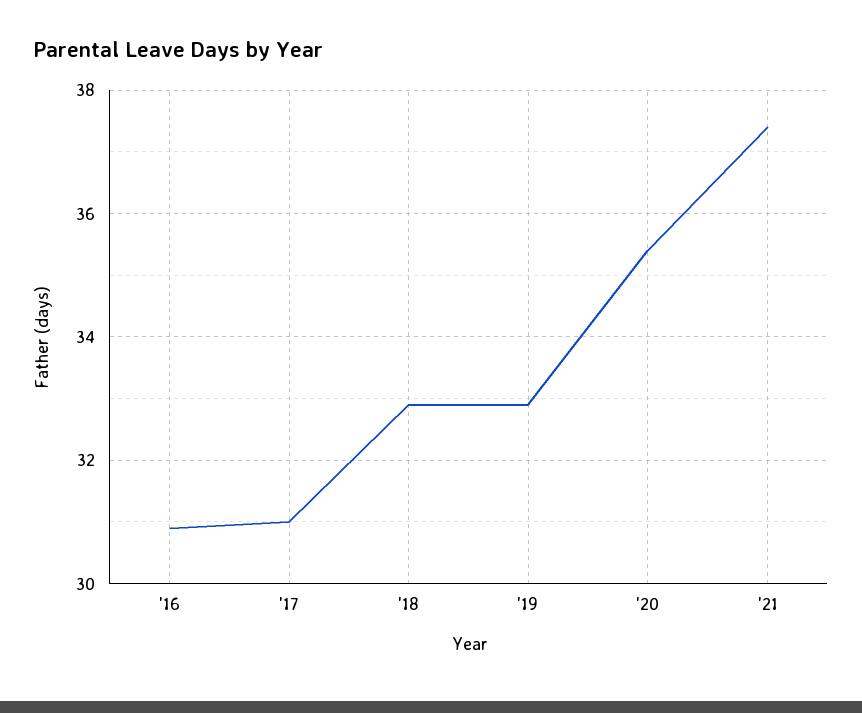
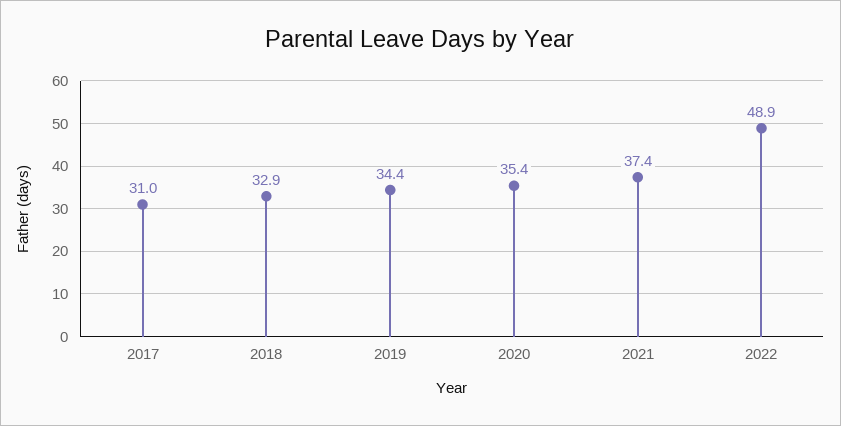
'16: 31 -> none
'19: 33 -> 34.4
2022: none -> 48.9

